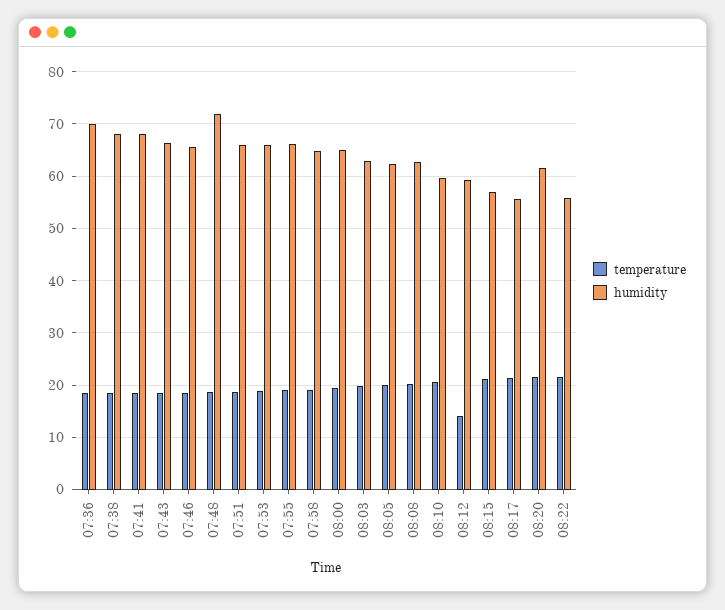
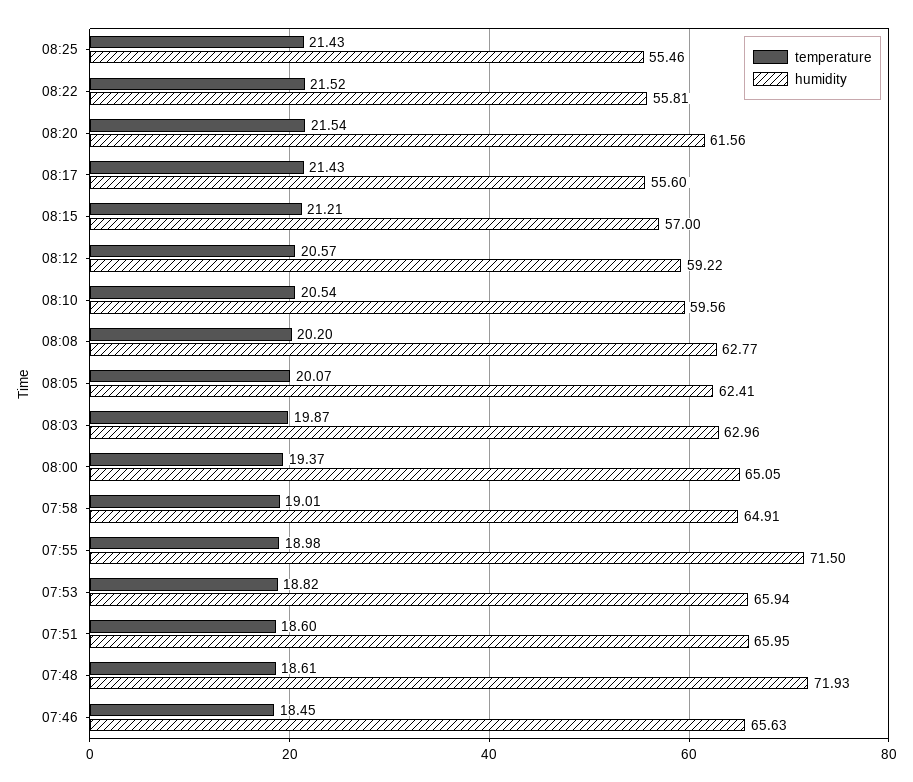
temperature, 07:36: 18 -> none
humidity, 07:36: 70 -> none
temperature, 07:38: 18 -> none
humidity, 07:38: 68 -> none
temperature, 07:41: 18 -> none
humidity, 07:41: 68 -> none
temperature, 07:43: 18 -> none
humidity, 07:43: 66 -> none
humidity, 07:55: 66 -> 71.5
temperature, 08:12: 14 -> 20.57
temperature, 08:25: none -> 21.43
humidity, 08:25: none -> 55.46

